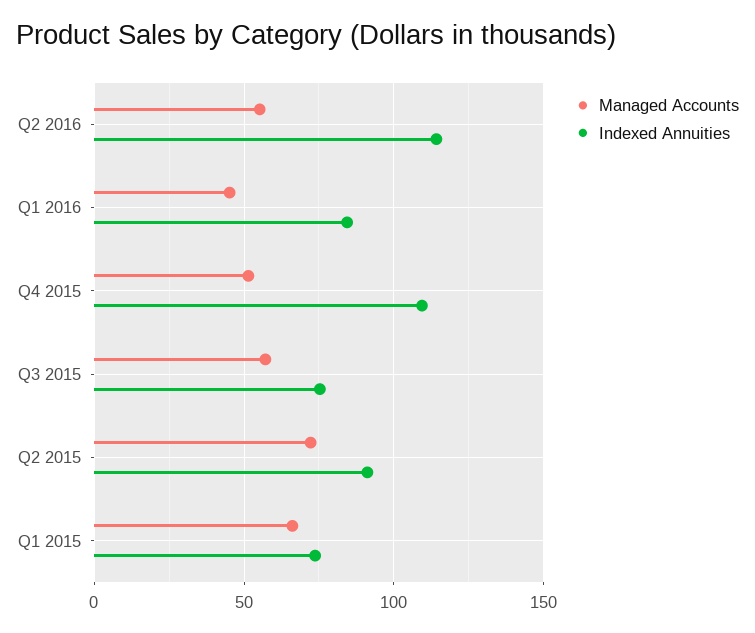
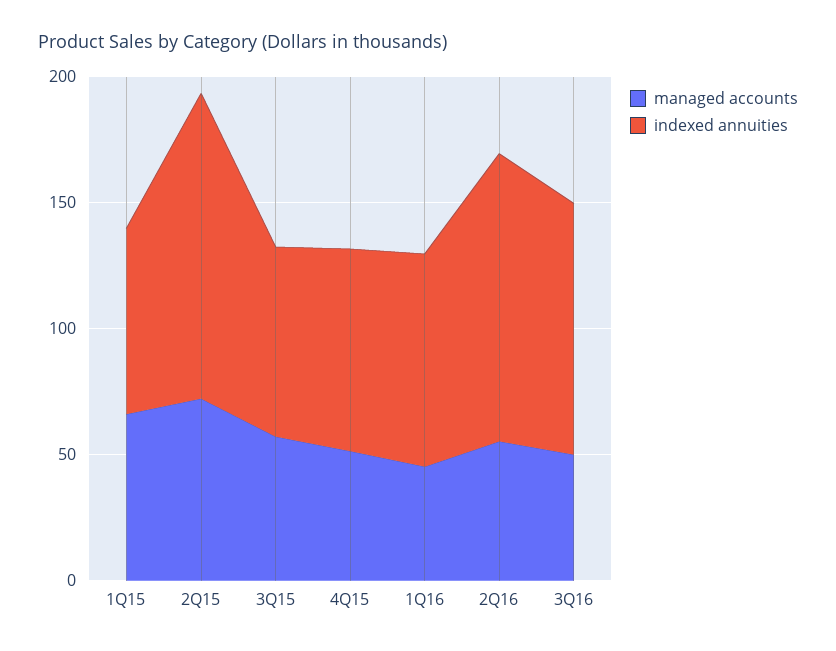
Indexed Annuities, Q4 2015: 110 -> 80
Indexed Annuities, Q2 2015: 90 -> 120
Managed Accounts, 3Q16: none -> 50
Indexed Annuities, 3Q16: none -> 100

